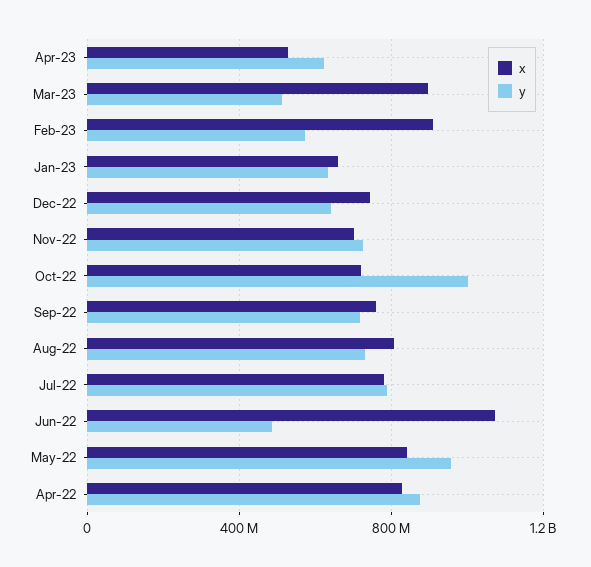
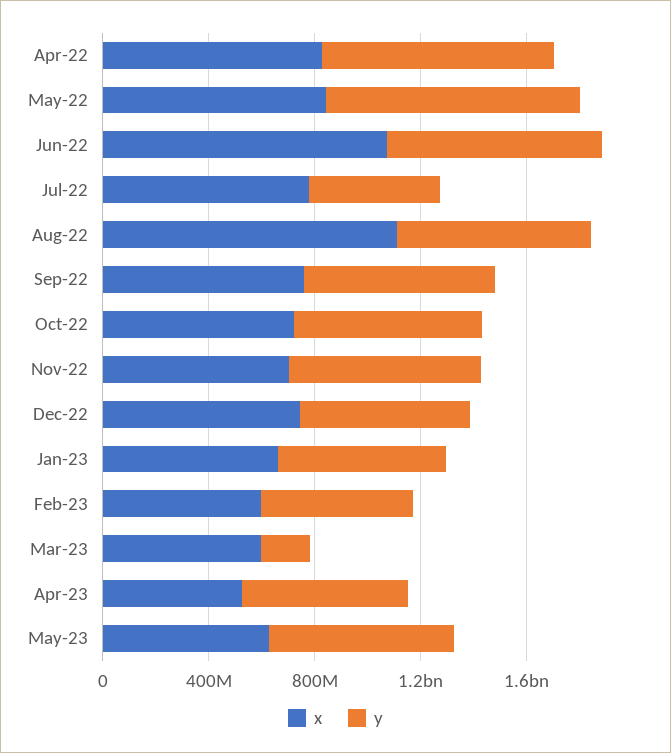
x, Mar-23: 900000000 -> 600000000
y, Mar-23: 500000000 -> 200000000
x, Feb-23: 900000000 -> 600000000
y, Oct-22: 1000000000 -> 700000000
x, Aug-22: 800000000 -> 1100000000
y, Jul-22: 800000000 -> 500000000
y, Jun-22: 500000000 -> 800000000
x, May-23: none -> 600000000
y, May-23: none -> 700000000

